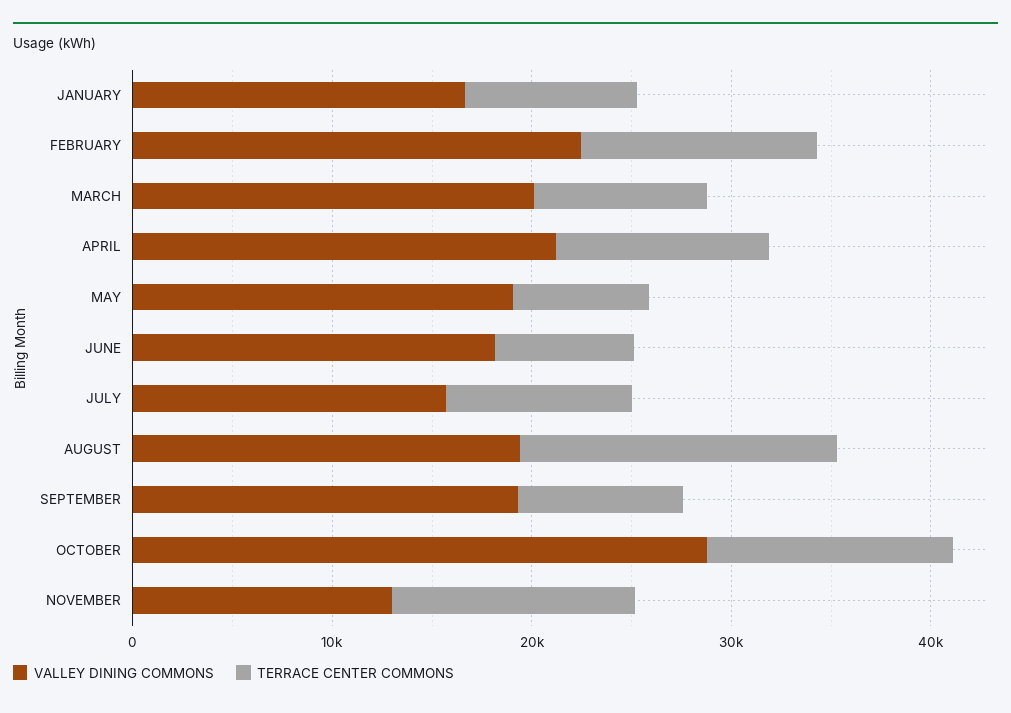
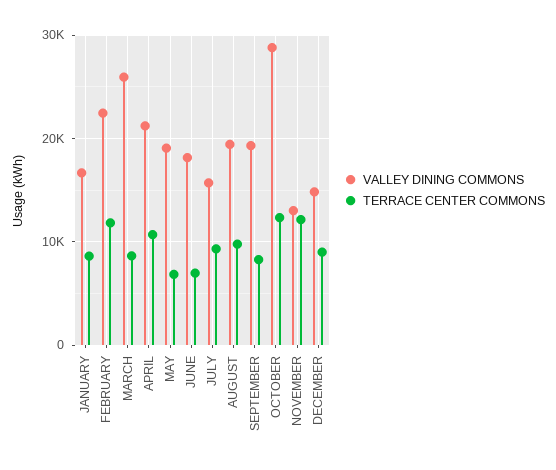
VALLEY DINING COMMONS, MARCH: 20000 -> 26000
TERRACE CENTER COMMONS, AUGUST: 16000 -> 10000
VALLEY DINING COMMONS, DECEMBER: none -> 15000
TERRACE CENTER COMMONS, DECEMBER: none -> 9000

